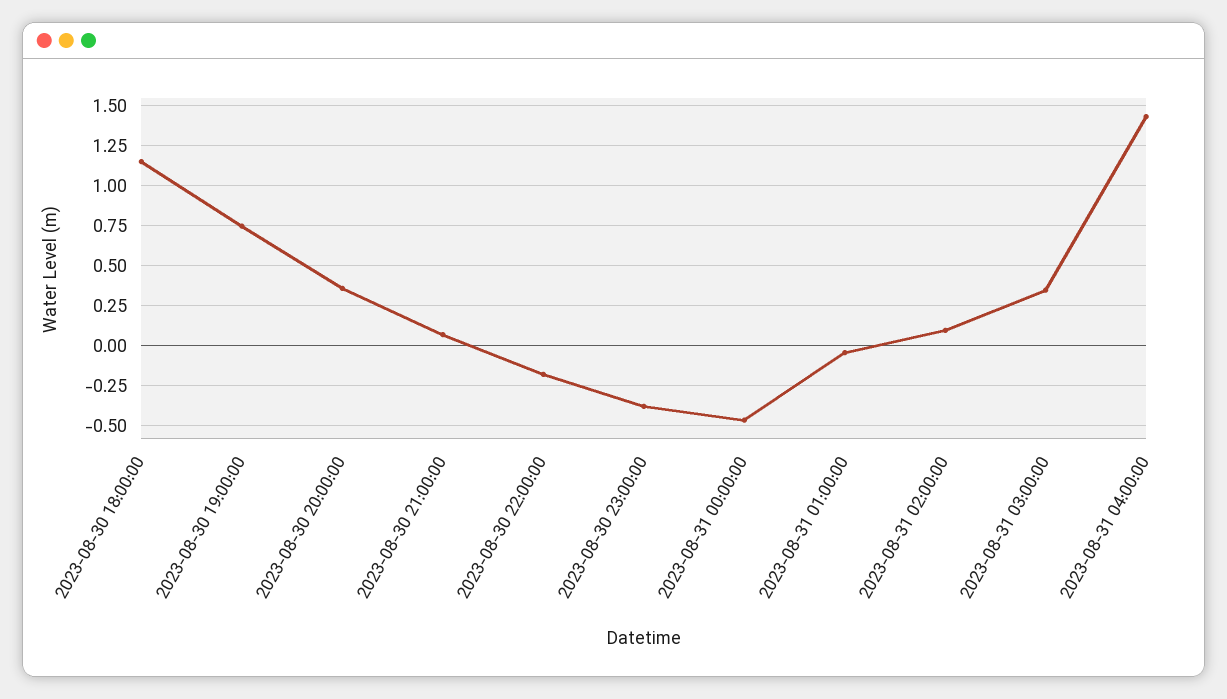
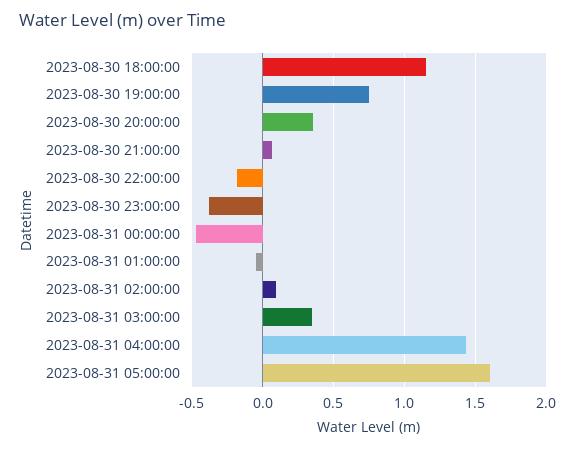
2023-08-31 05:00:00: none -> 1.6

